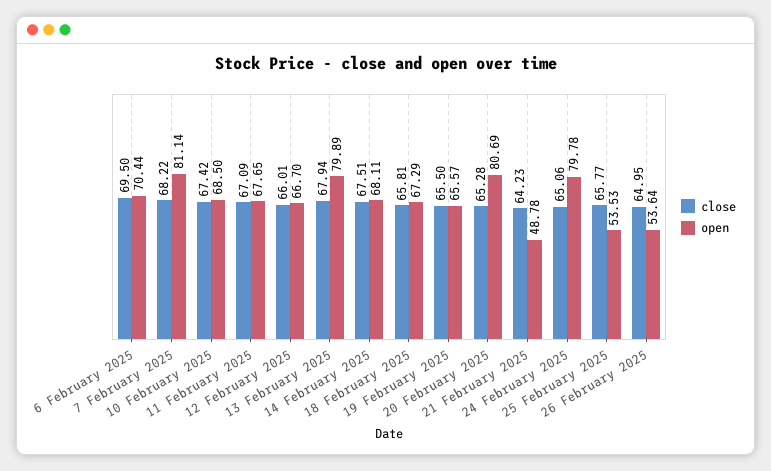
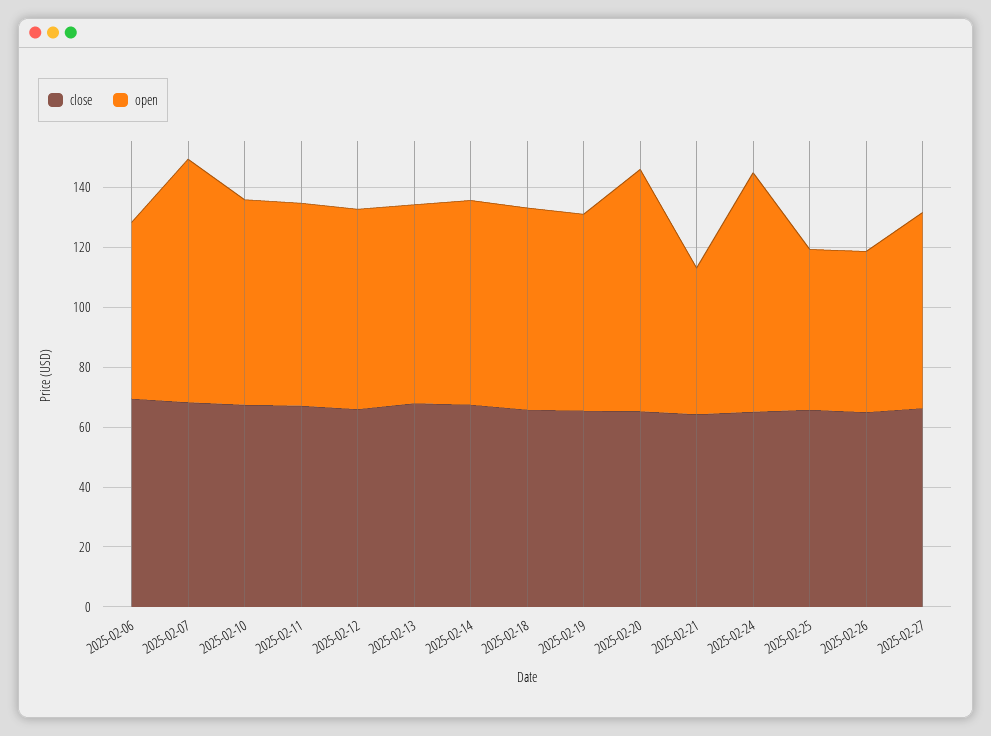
open, 6 February 2025: 70.44 -> 60
open, 13 February 2025: 79.89 -> 65
close, 2025-02-27: none -> 65
open, 2025-02-27: none -> 65

